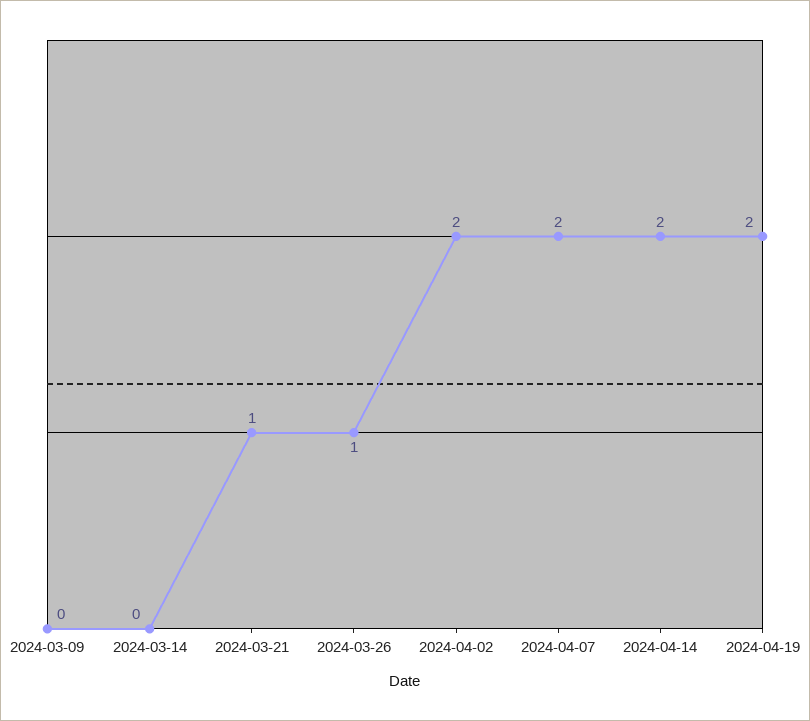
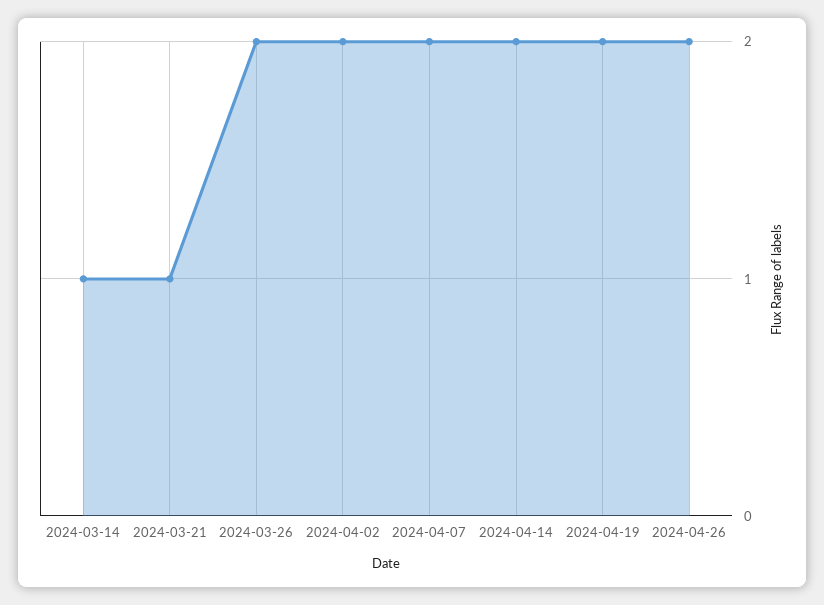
2024-03-09: 0 -> none
2024-03-14: 0 -> 1
2024-03-26: 1 -> 2
2024-04-26: none -> 2

